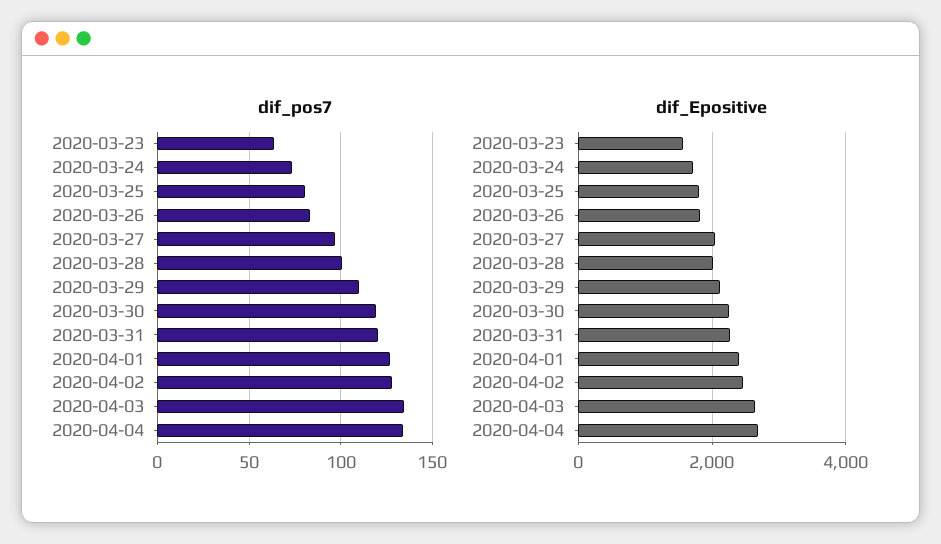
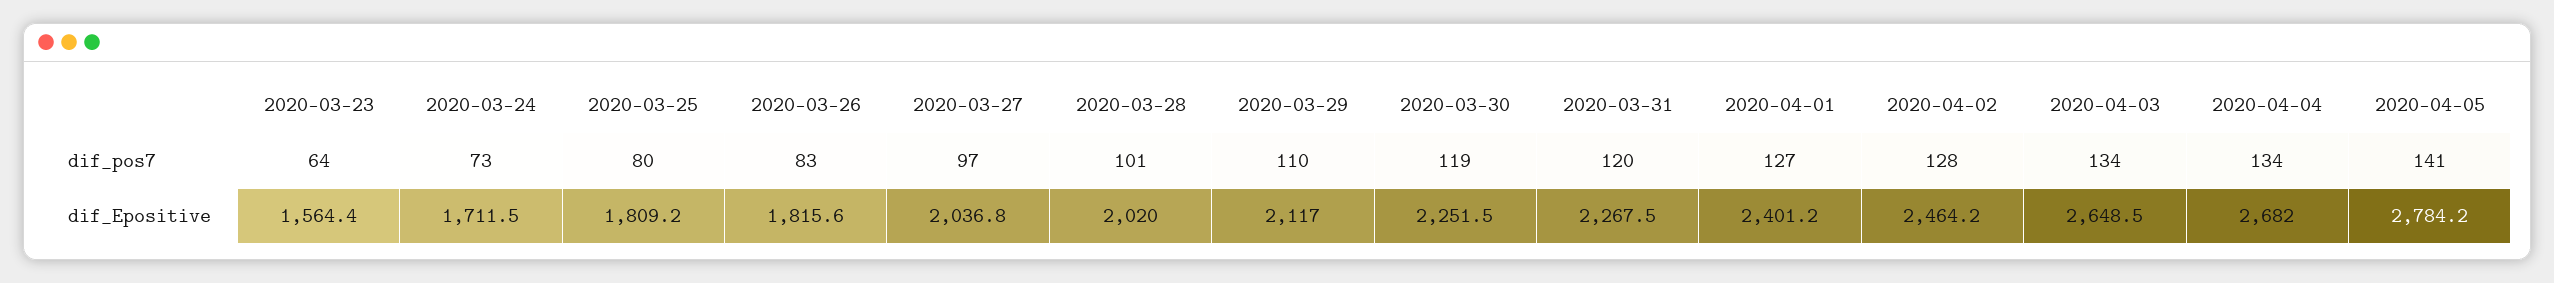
dif_pos7, 2020-04-05: none -> 141
dif_Epositive, 2020-04-05: none -> 2784.2

